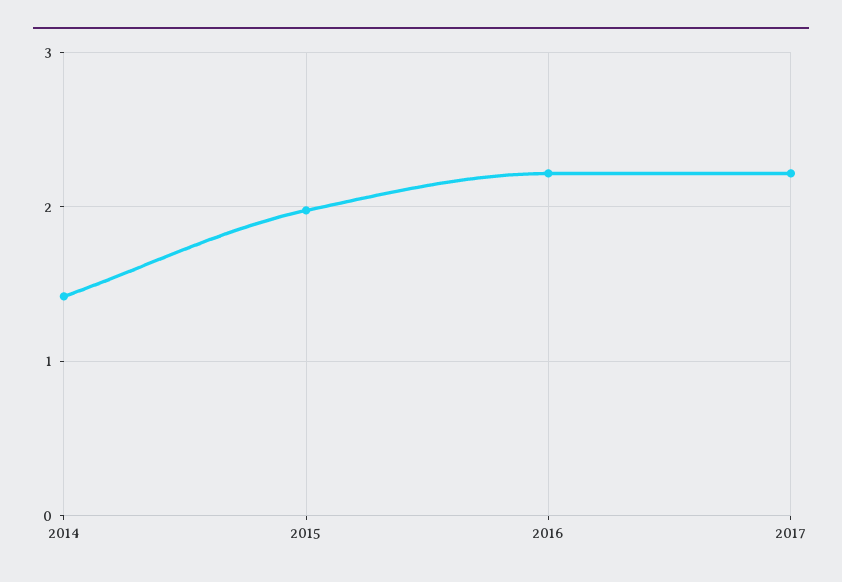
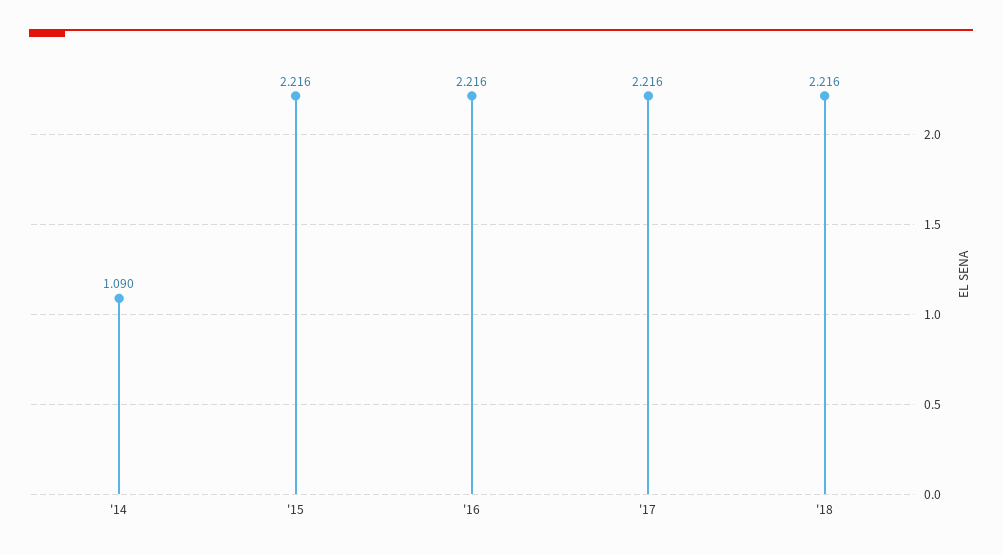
2014: 1.4 -> 1.09
2015: 2 -> 2.216
'18: none -> 2.216

